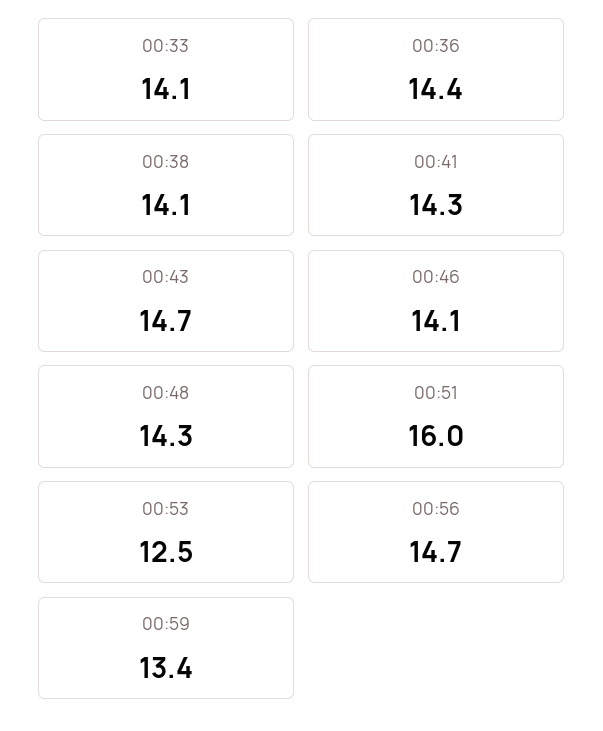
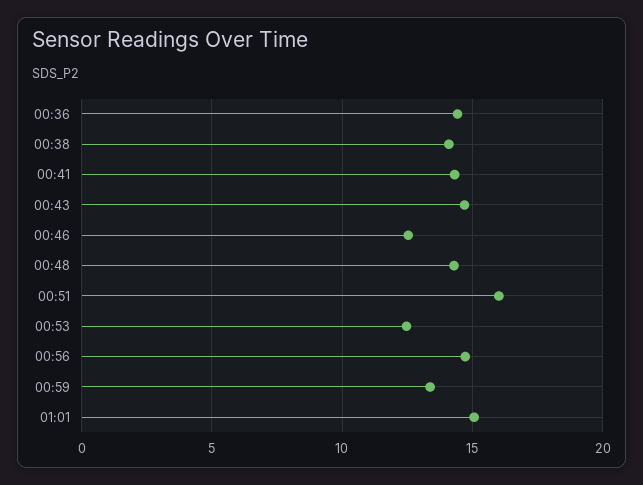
00:33: 14.1 -> none
00:46: 14.1 -> 12.5
01:01: none -> 15

